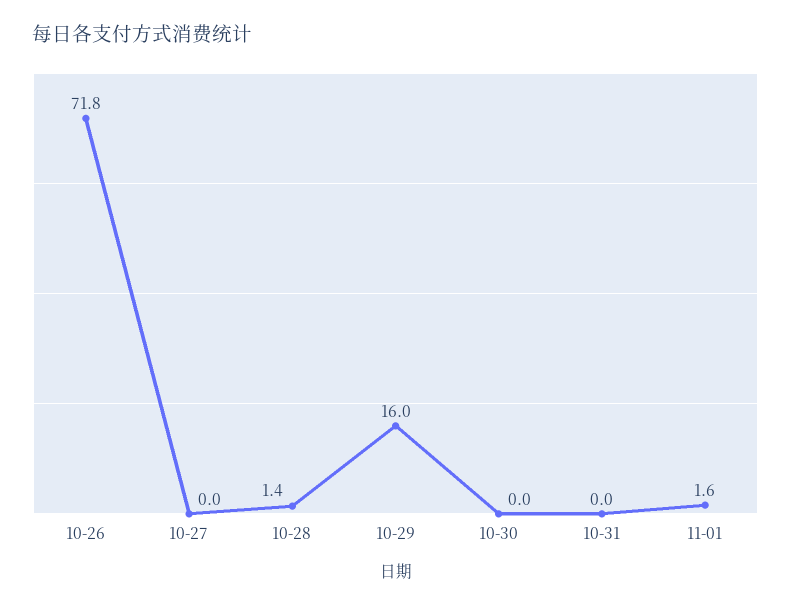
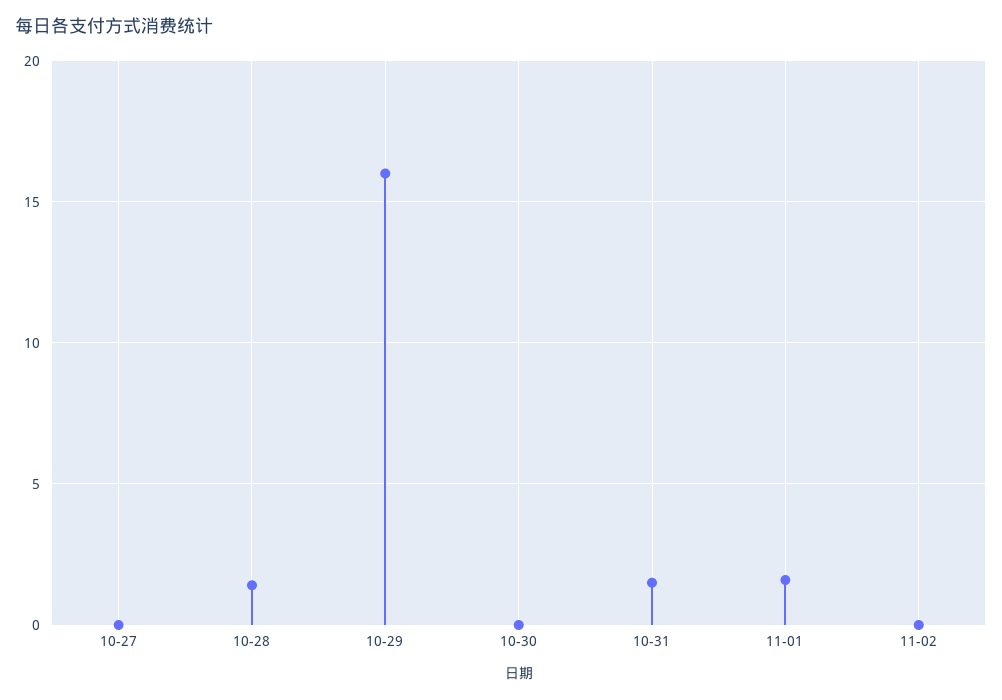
10-26: 71.8 -> none
10-31: 0 -> 1.5
11-02: none -> 0

